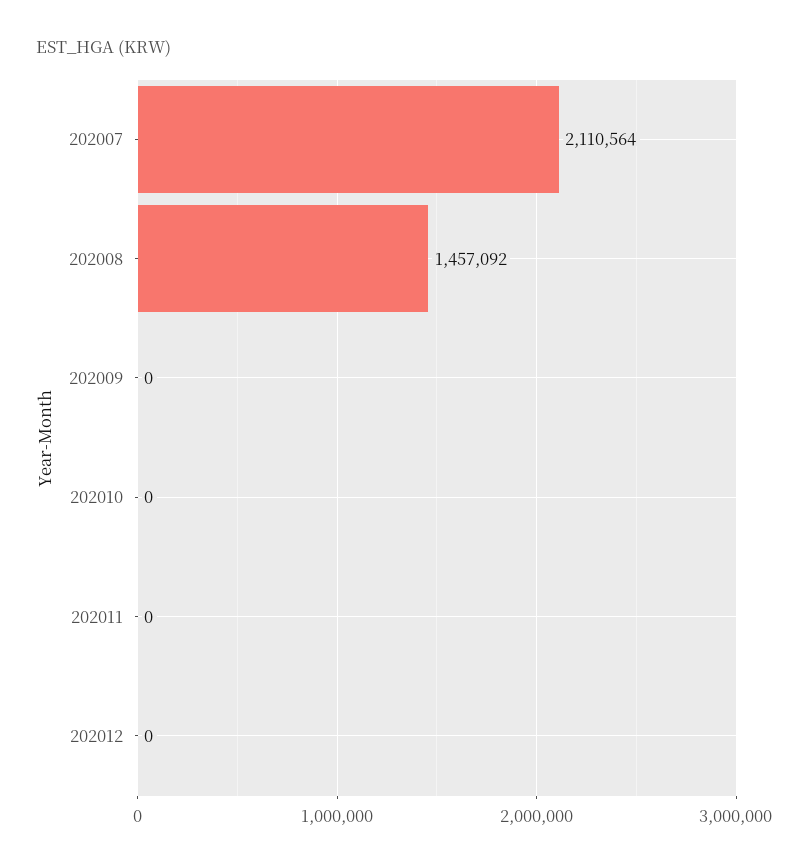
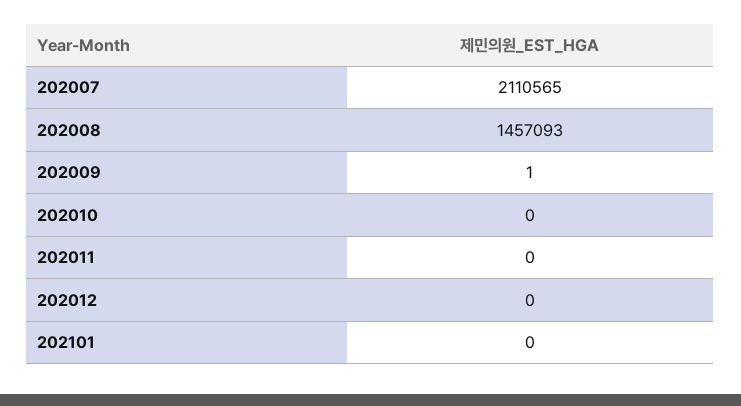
202007: 2110564 -> 2110565
202008: 1457092 -> 1457093
202009: 0 -> 1
202101: none -> 0

